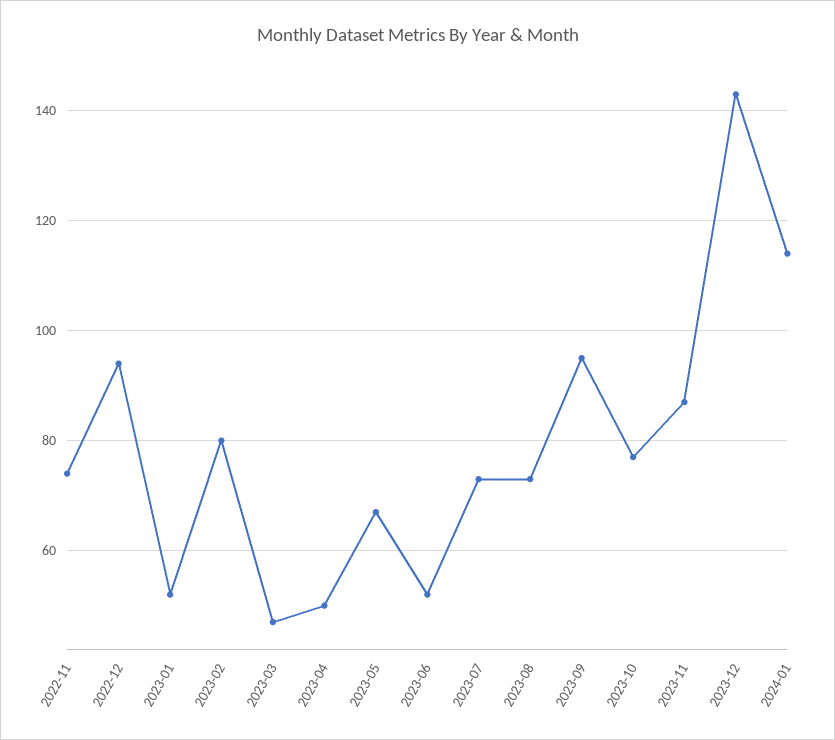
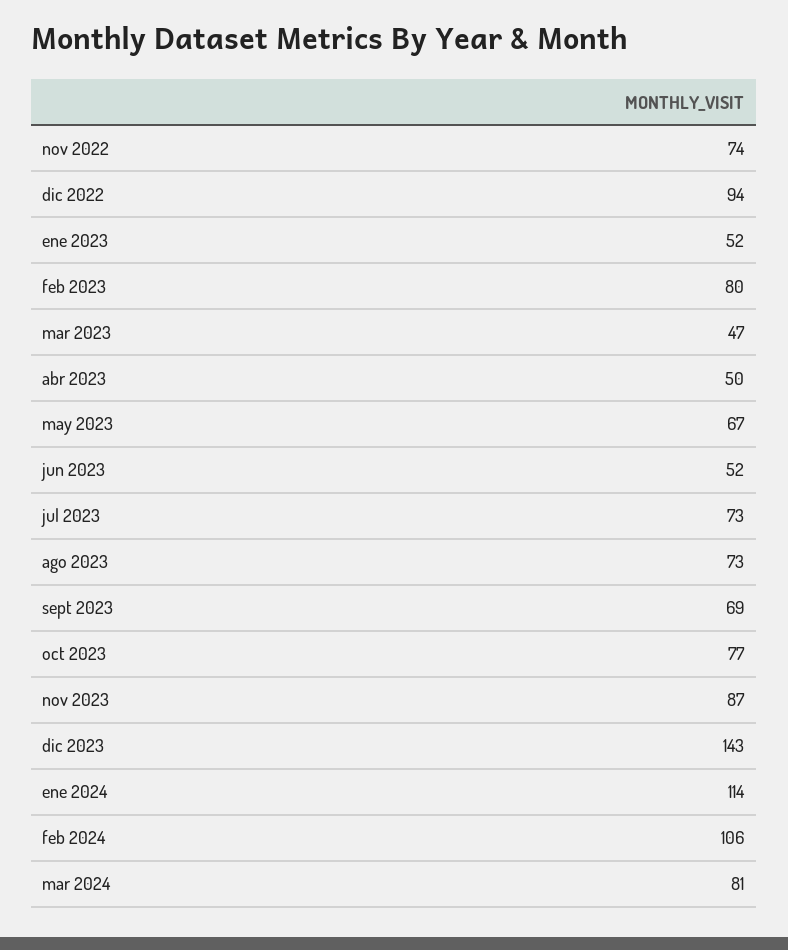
2023-09: 95 -> 69
feb 2024: none -> 106
mar 2024: none -> 81

